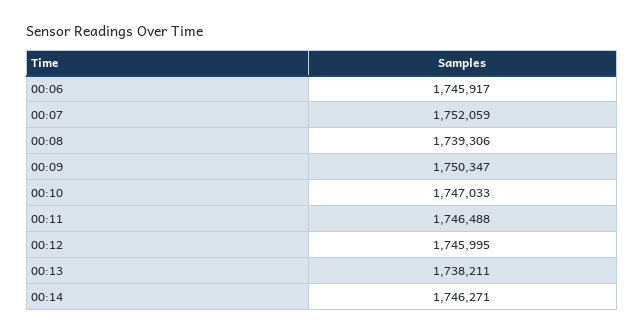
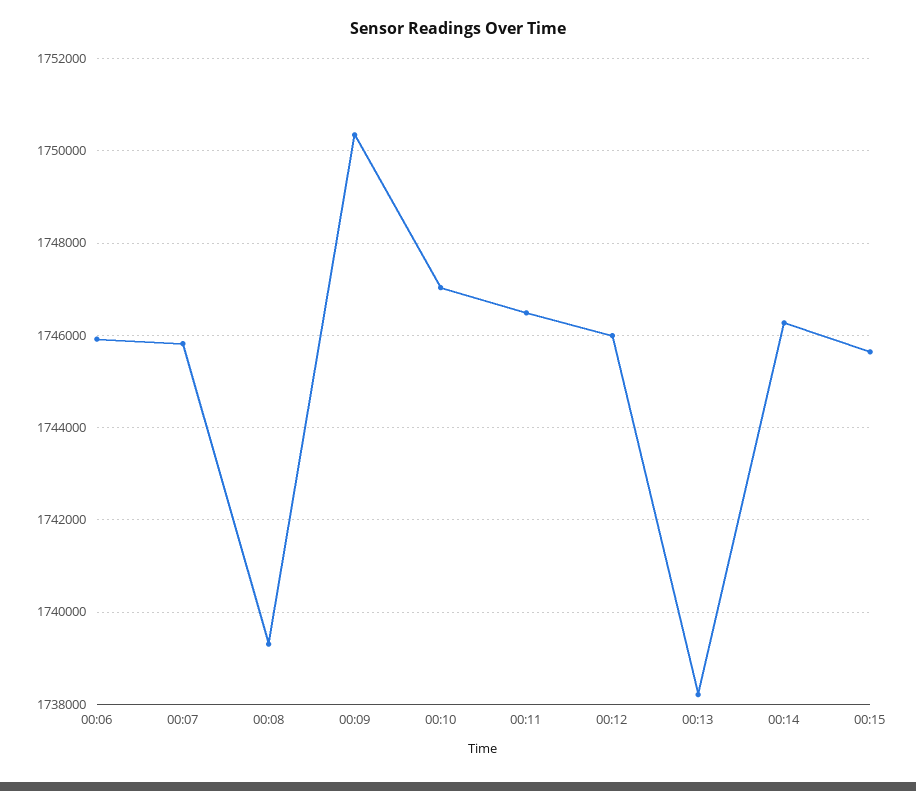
00:07: 1752059 -> 1745800
00:15: none -> 1745600

